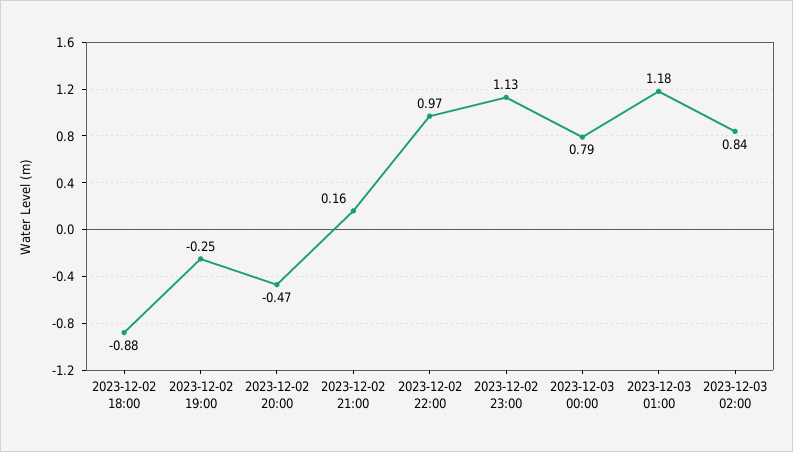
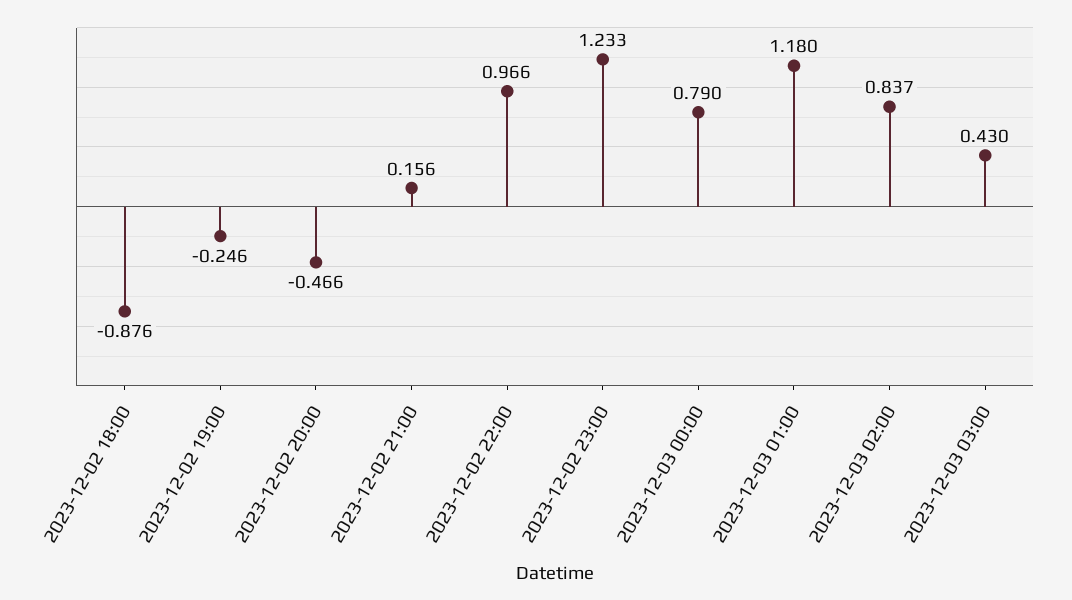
2023-12-02 23:00: 1.13 -> 1.233
2023-12-03 03:00: none -> 0.43

